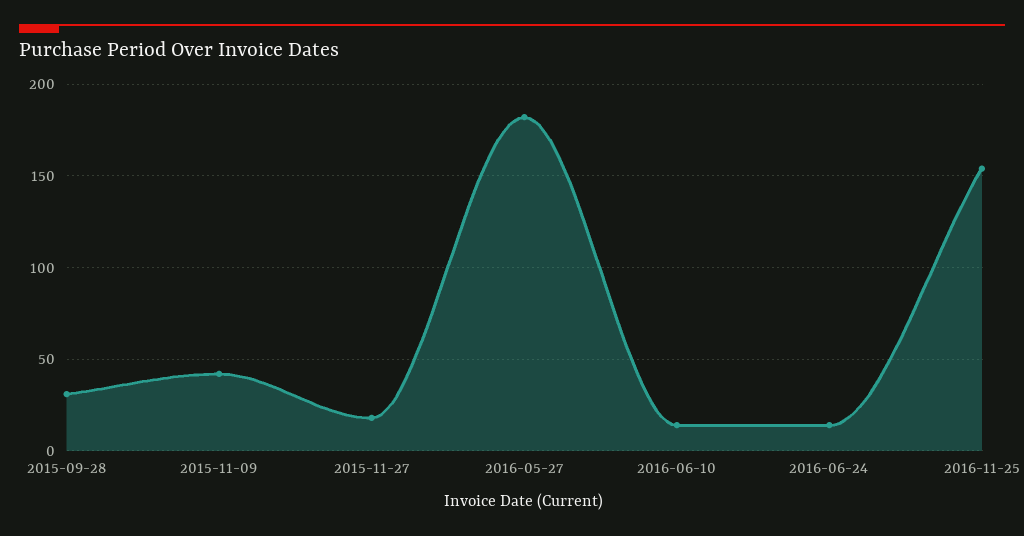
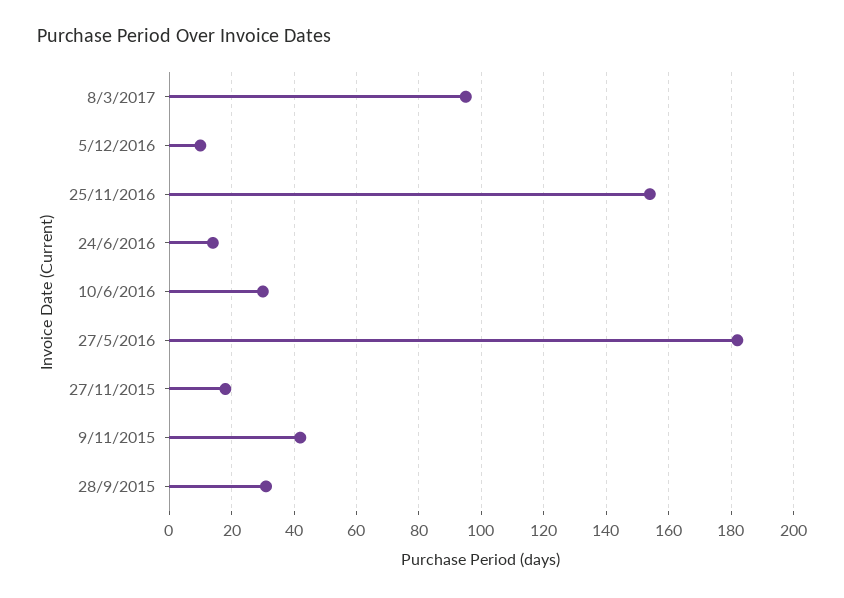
2016-06-10: 15 -> 30
8/3/2017: none -> 95
5/12/2016: none -> 10

